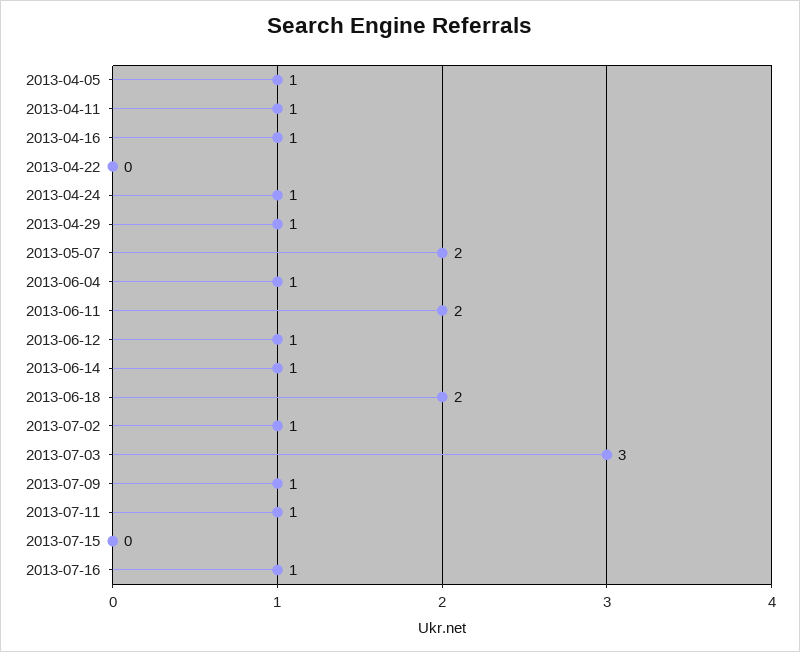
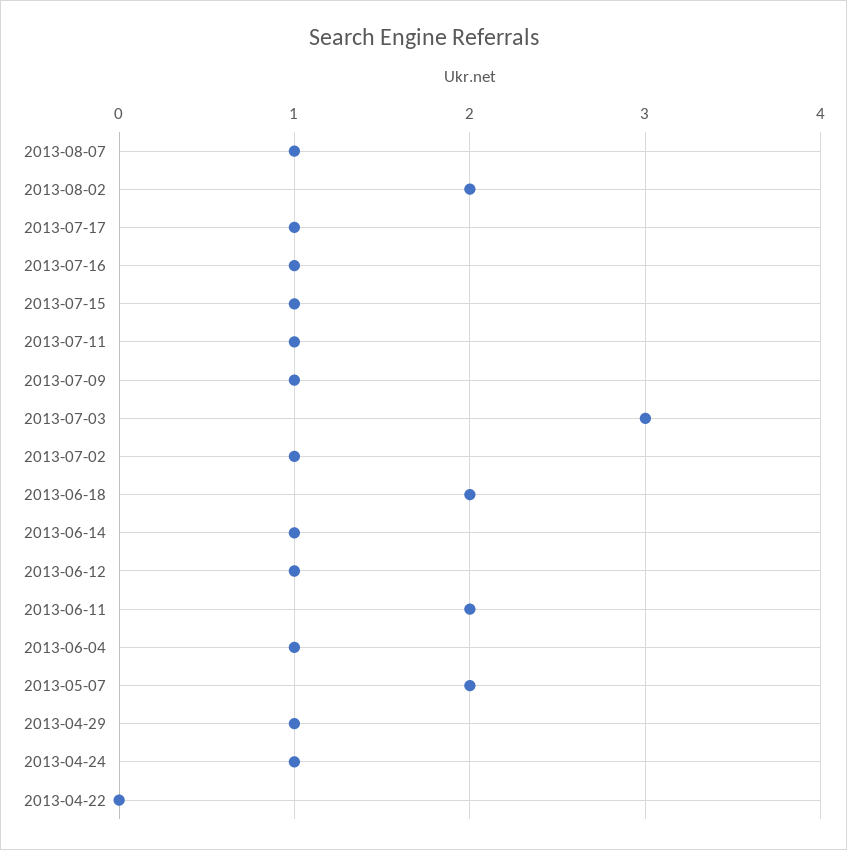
2013-04-05: 1 -> none
2013-04-11: 1 -> none
2013-04-16: 1 -> none
2013-07-15: 0 -> 1
2013-08-07: none -> 1
2013-08-02: none -> 2
2013-07-17: none -> 1

